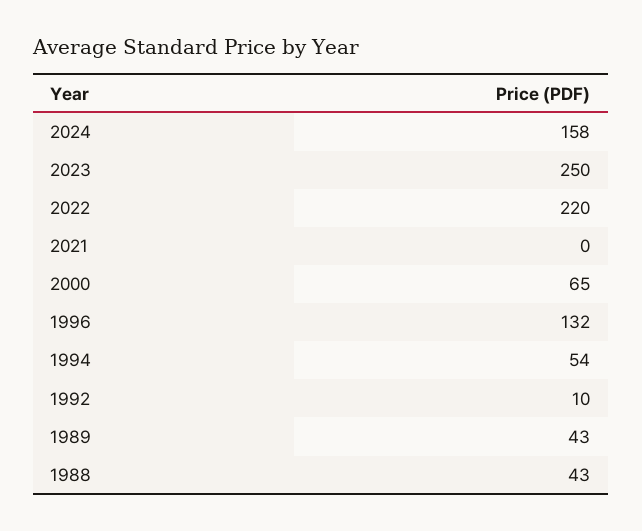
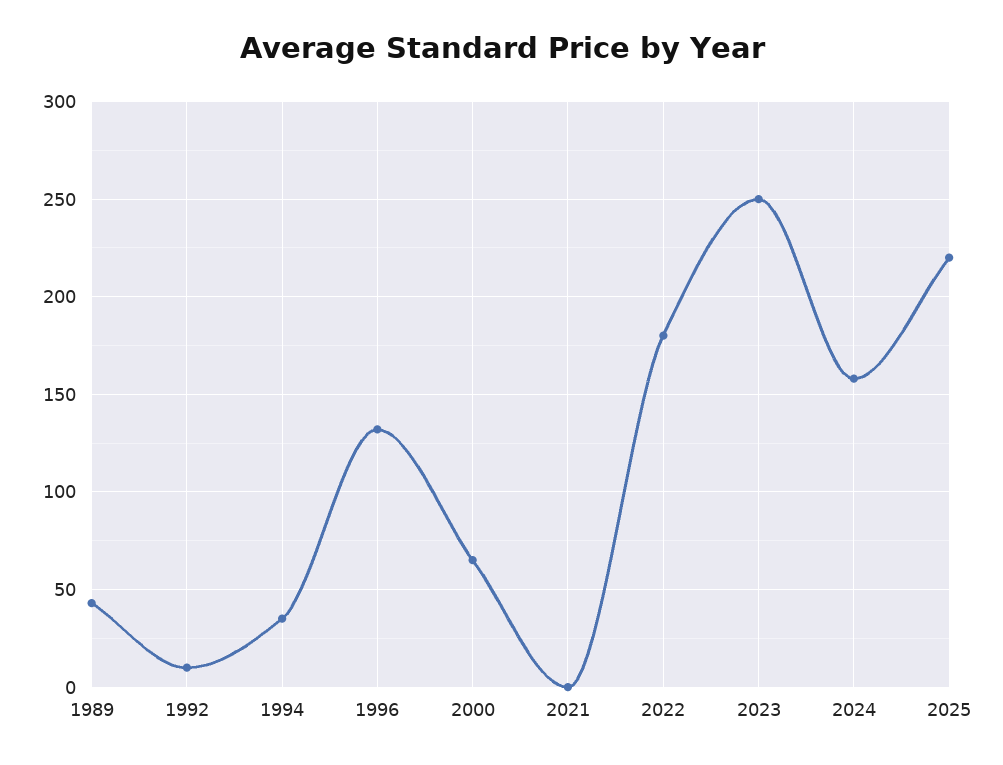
2022: 220 -> 180
1994: 54 -> 35
1988: 43 -> none
2025: none -> 220

